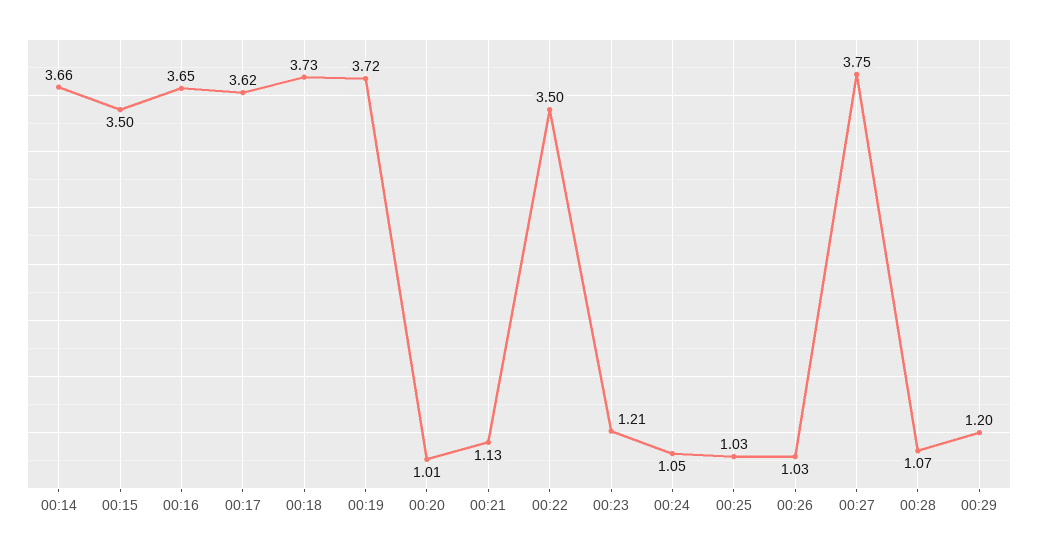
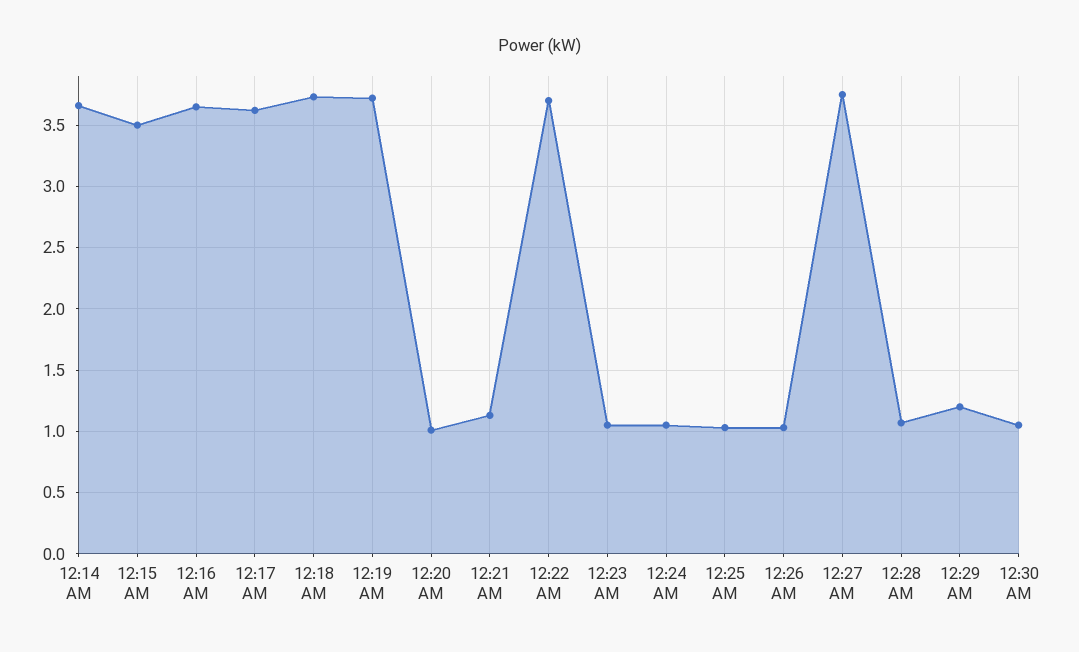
00:22: 3.5 -> 3.7
00:23: 1.21 -> 1.05
12:30 AM: none -> 1.05

